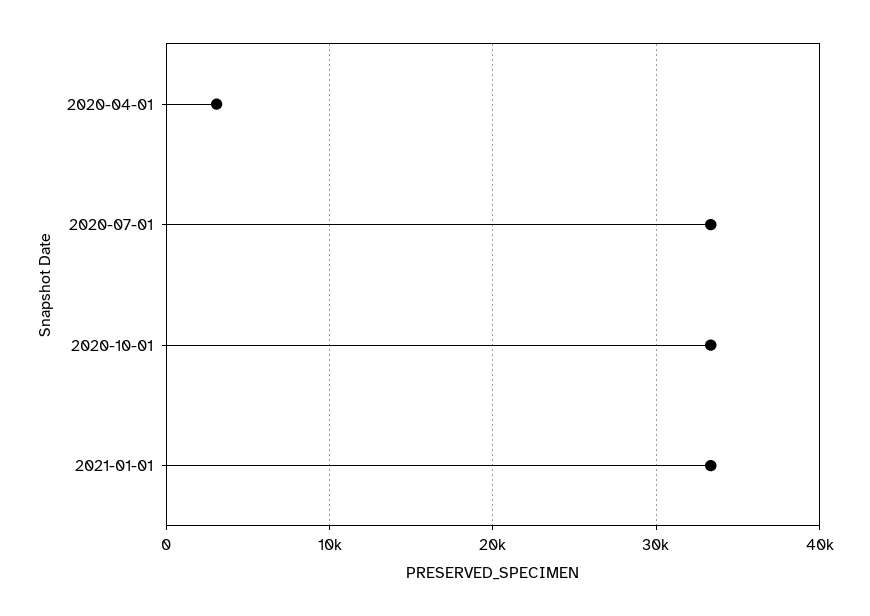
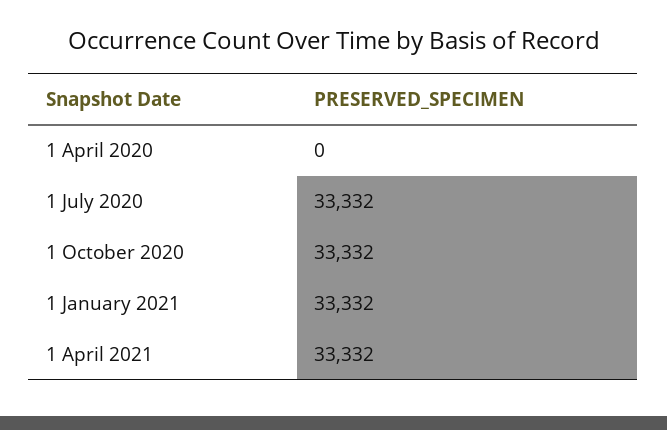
2020-04-01: 3000 -> 0
1 April 2021: none -> 33332

